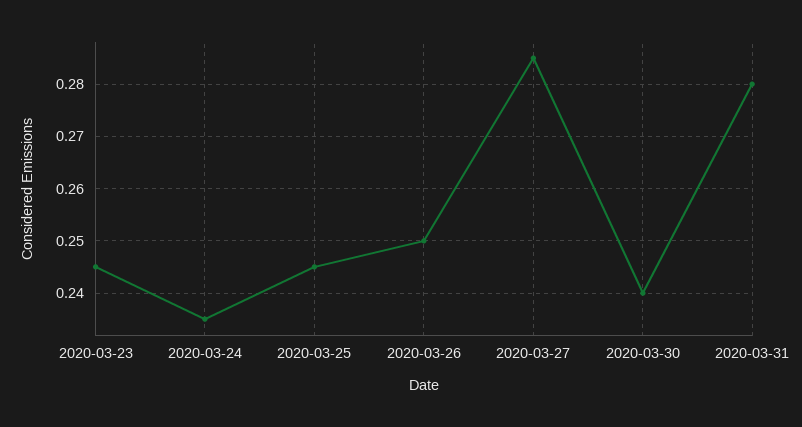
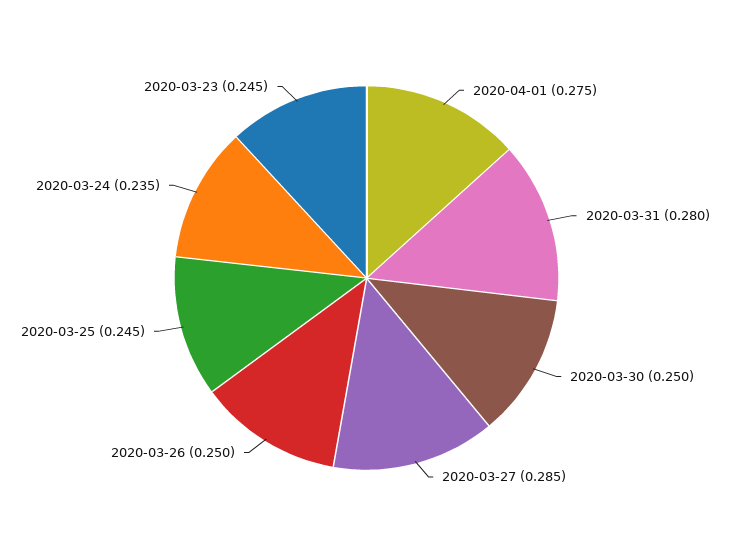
2020-03-30: 0.24 -> 0.25
2020-04-01: none -> 0.275

